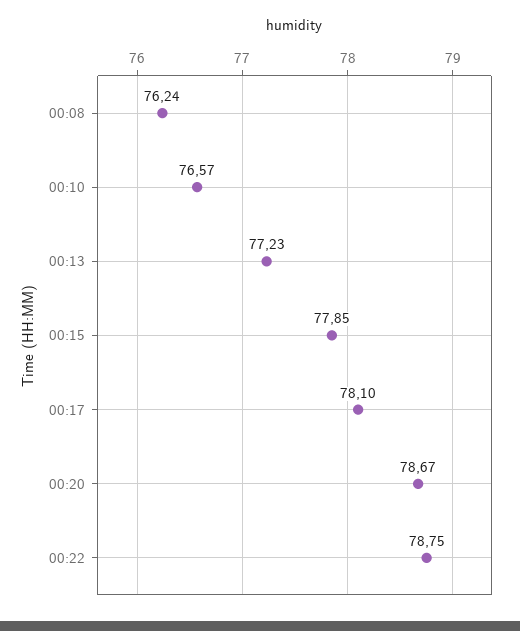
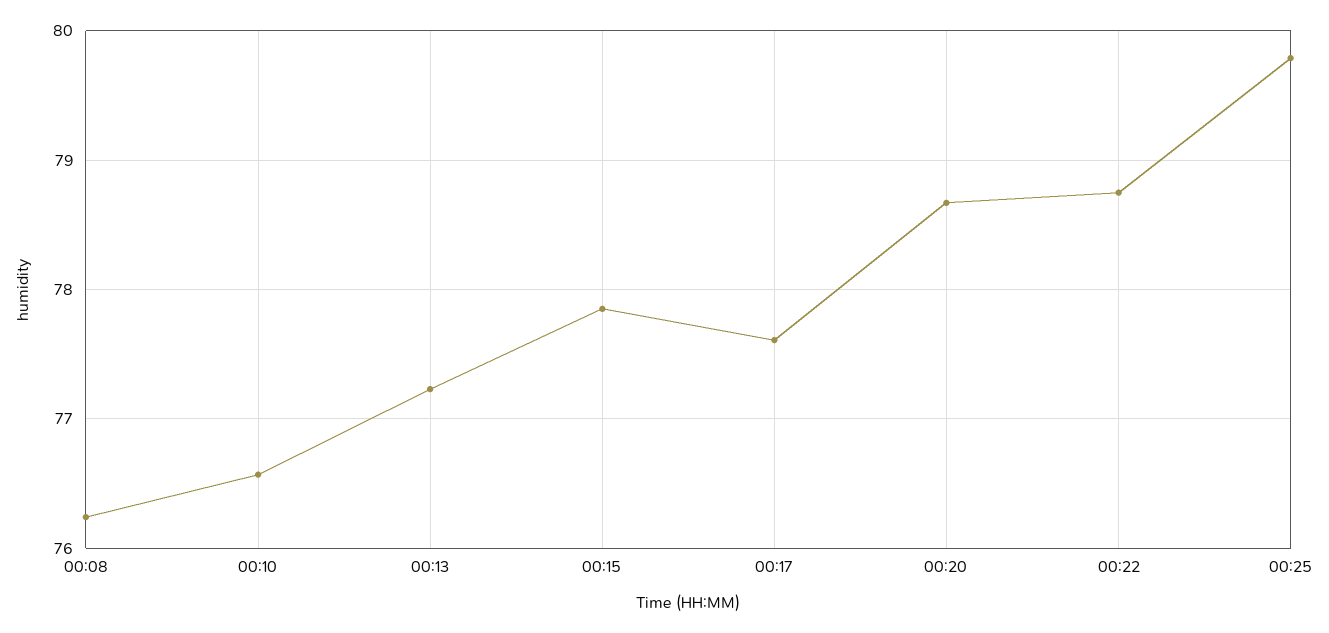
00:17: 78.1 -> 77.6
00:25: none -> 79.8

